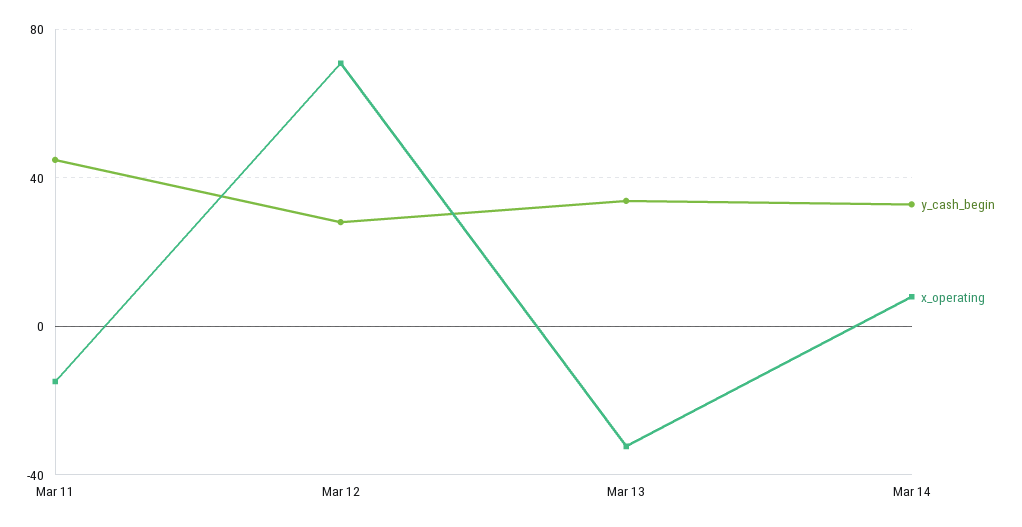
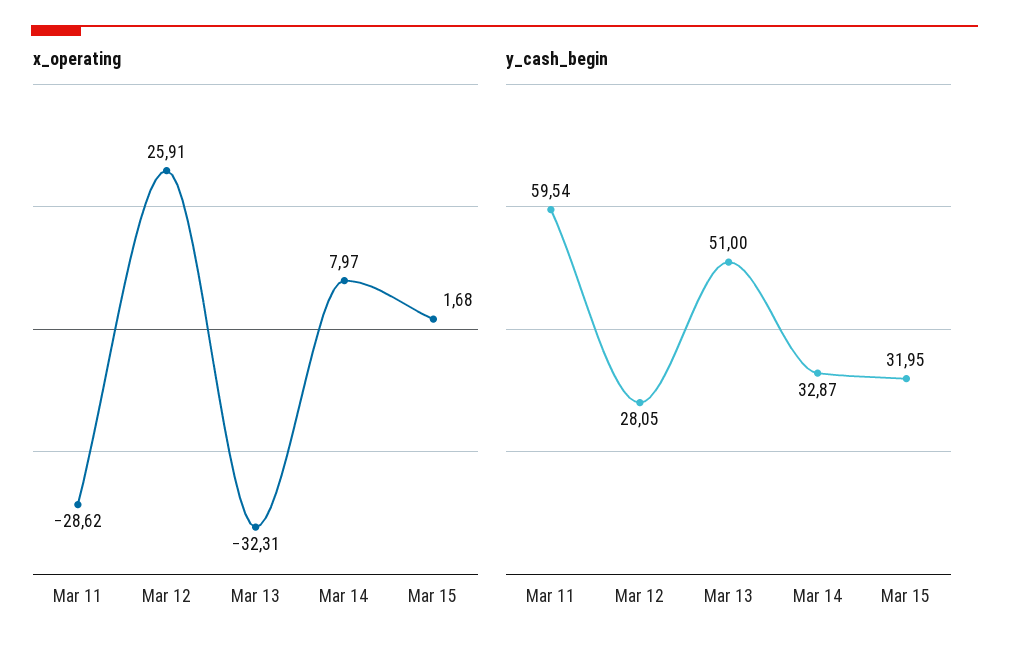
y_cash_begin, Mar 11: 45 -> 59.54
x_operating, Mar 11: -15 -> -28.62
x_operating, Mar 12: 70 -> 25.91
y_cash_begin, Mar 13: 35 -> 51
x_operating, Mar 15: none -> 1.68
y_cash_begin, Mar 15: none -> 31.95

